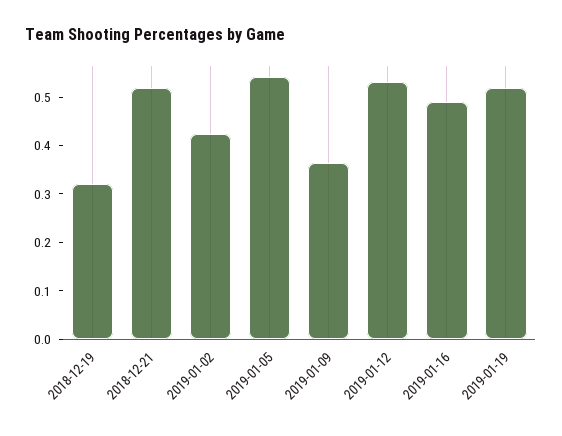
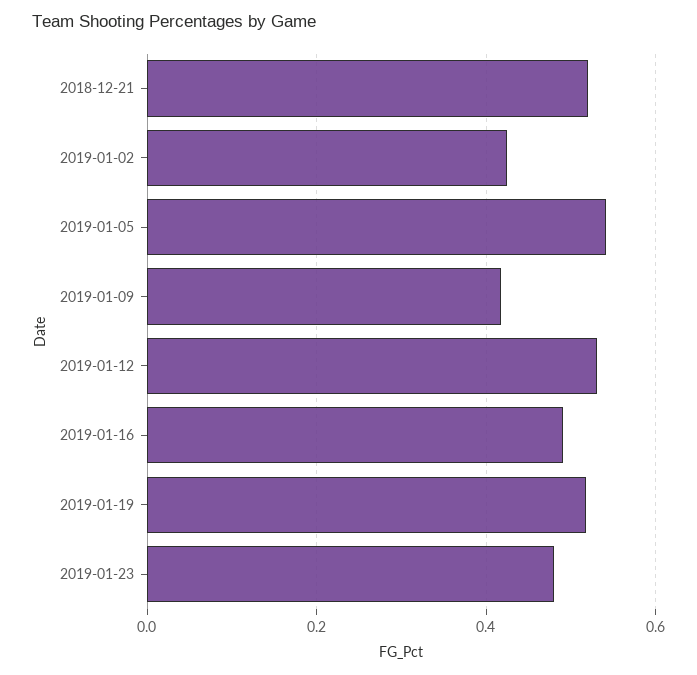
2018-12-19: 0.32 -> none
2019-01-09: 0.36 -> 0.42
2019-01-23: none -> 0.48

